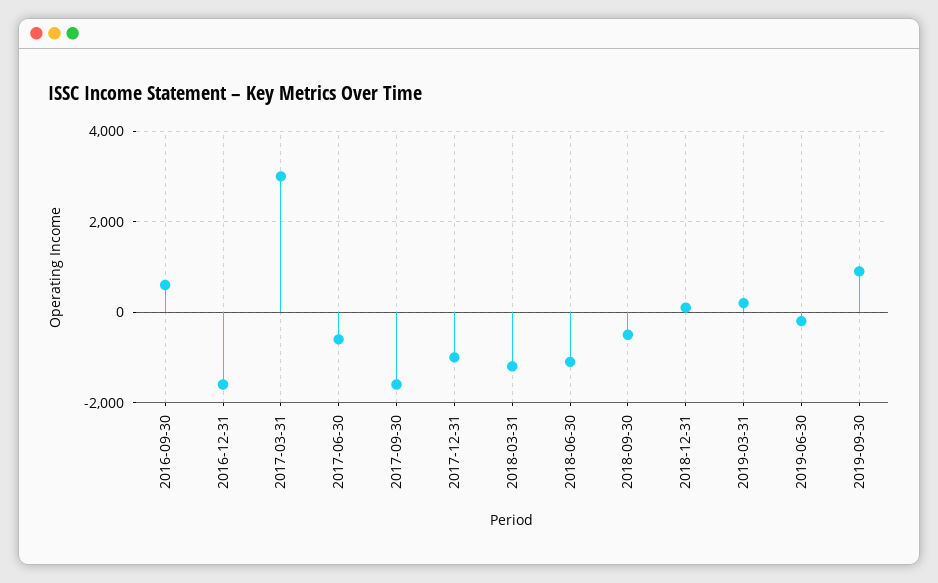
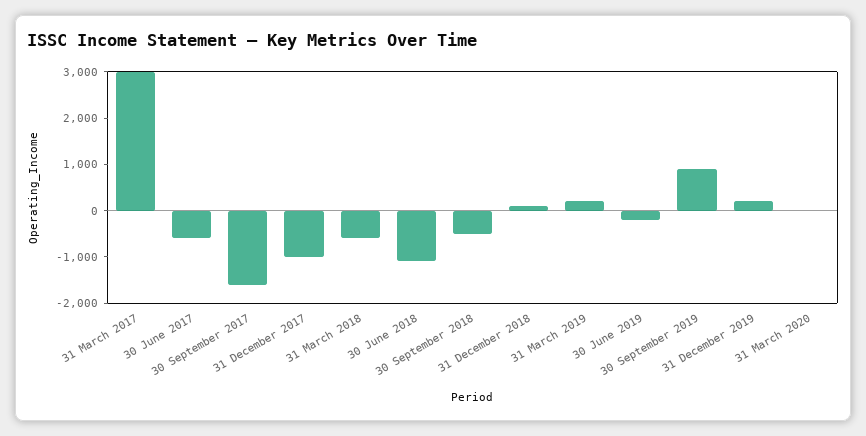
2016-09-30: 600 -> none
2016-12-31: -1600 -> none
2018-03-31: -1200 -> -600
31 December 2019: none -> 200
31 March 2020: none -> 0

